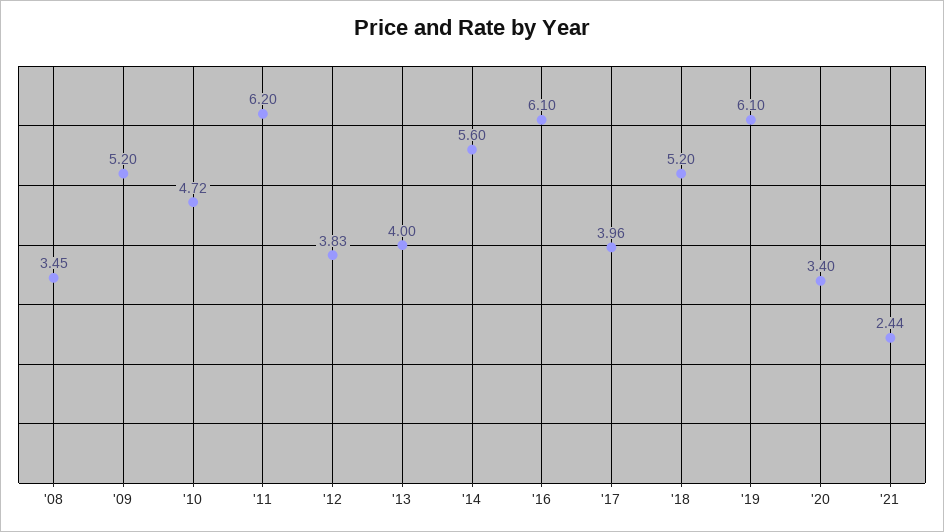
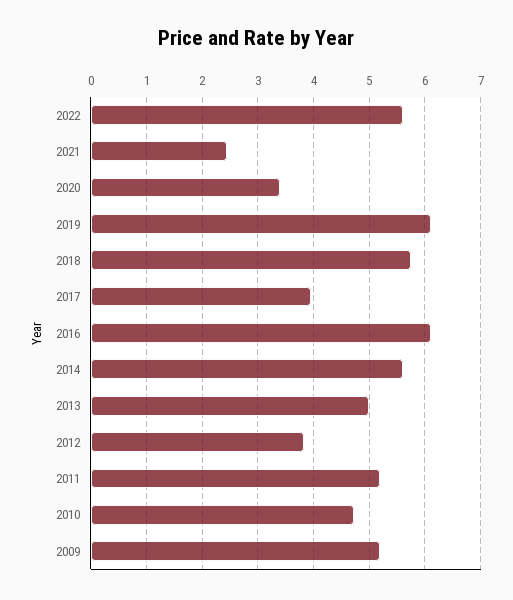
'08: 3.45 -> none
'11: 6.2 -> 5.2
'13: 4 -> 5
'18: 5.2 -> 5.8
2022: none -> 5.6

